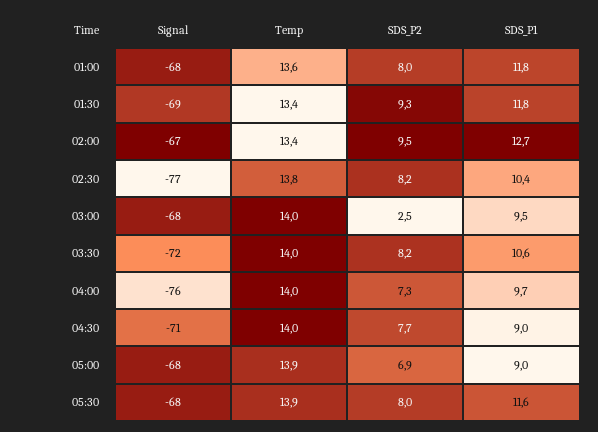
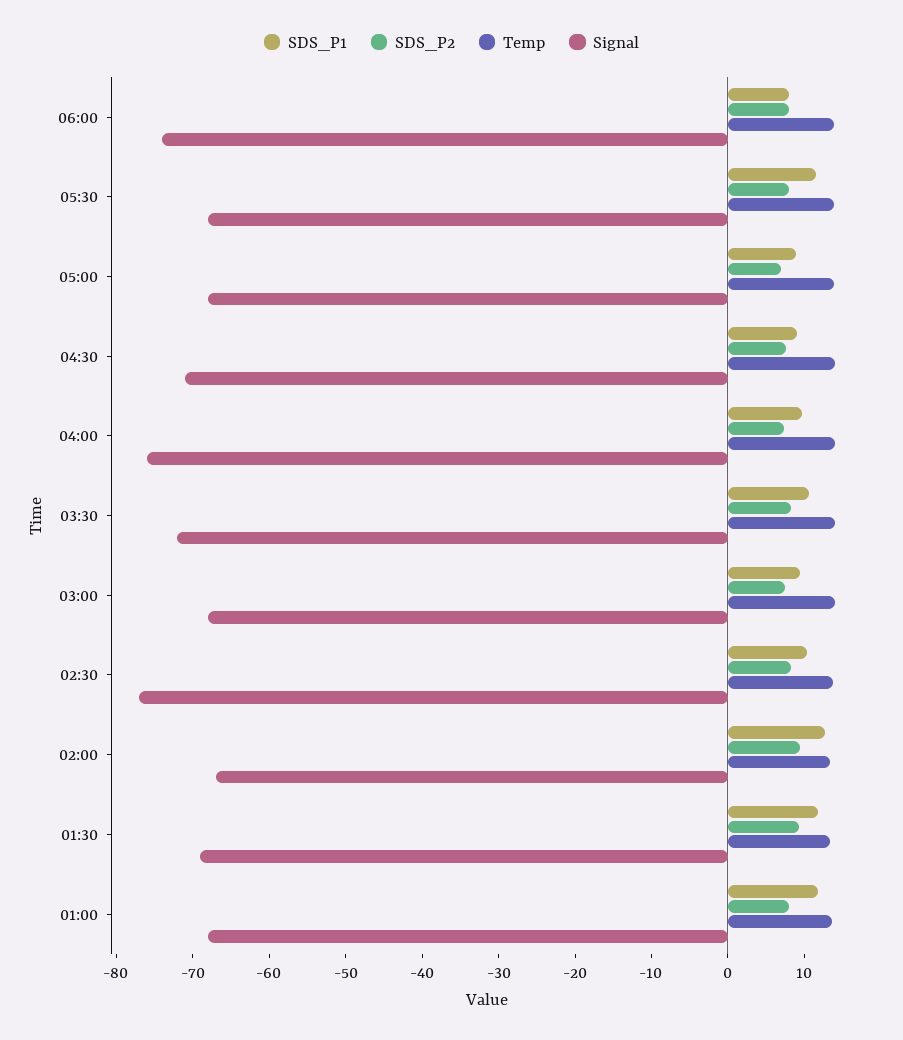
SDS_P2, 03:00: 2.5 -> 8
SDS_P1, 06:00: none -> 8
SDS_P2, 06:00: none -> 8
Temp, 06:00: none -> 14
Signal, 06:00: none -> -74

